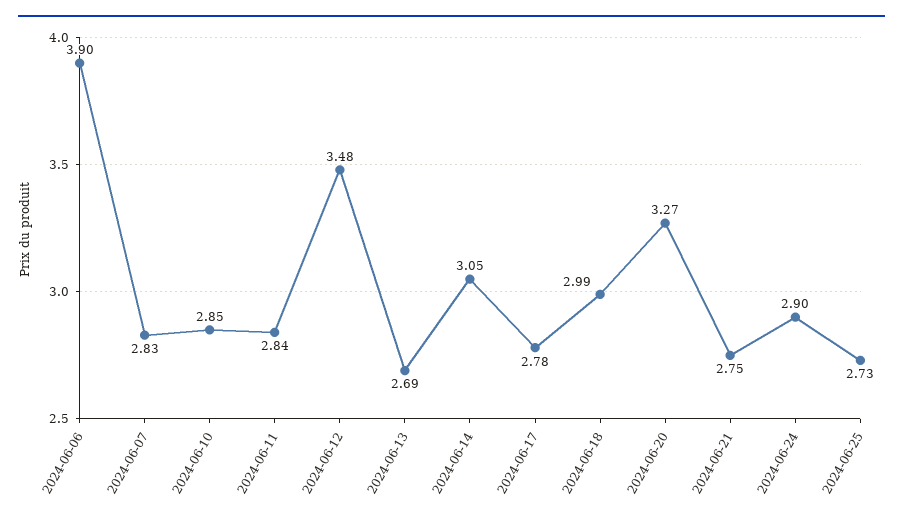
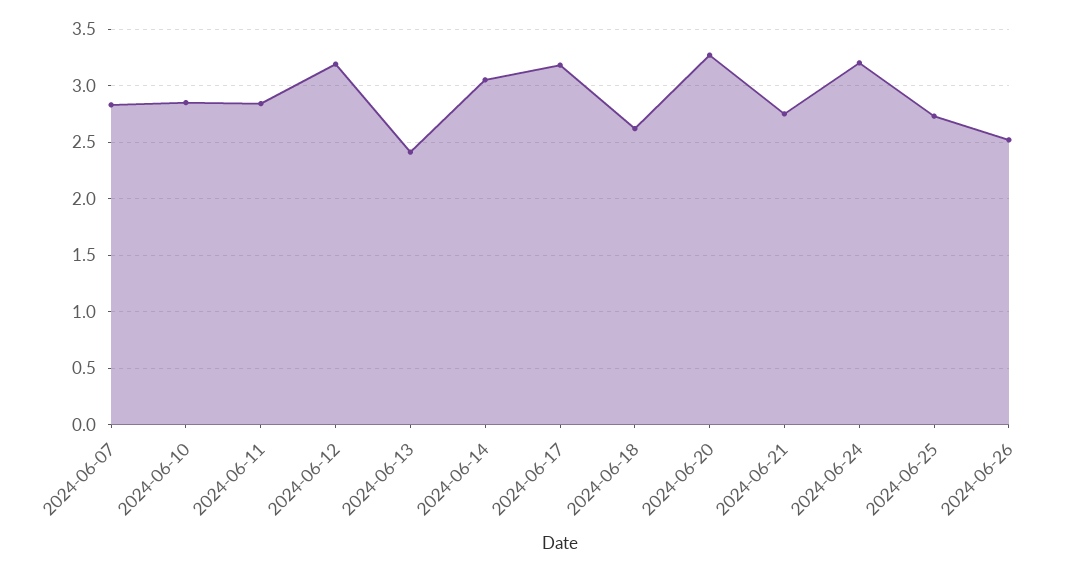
2024-06-06: 3.9 -> none
2024-06-12: 3.48 -> 3.2
2024-06-13: 2.69 -> 2.4
2024-06-17: 2.78 -> 3.2
2024-06-18: 2.99 -> 2.6
2024-06-24: 2.9 -> 3.2
2024-06-26: none -> 2.5

